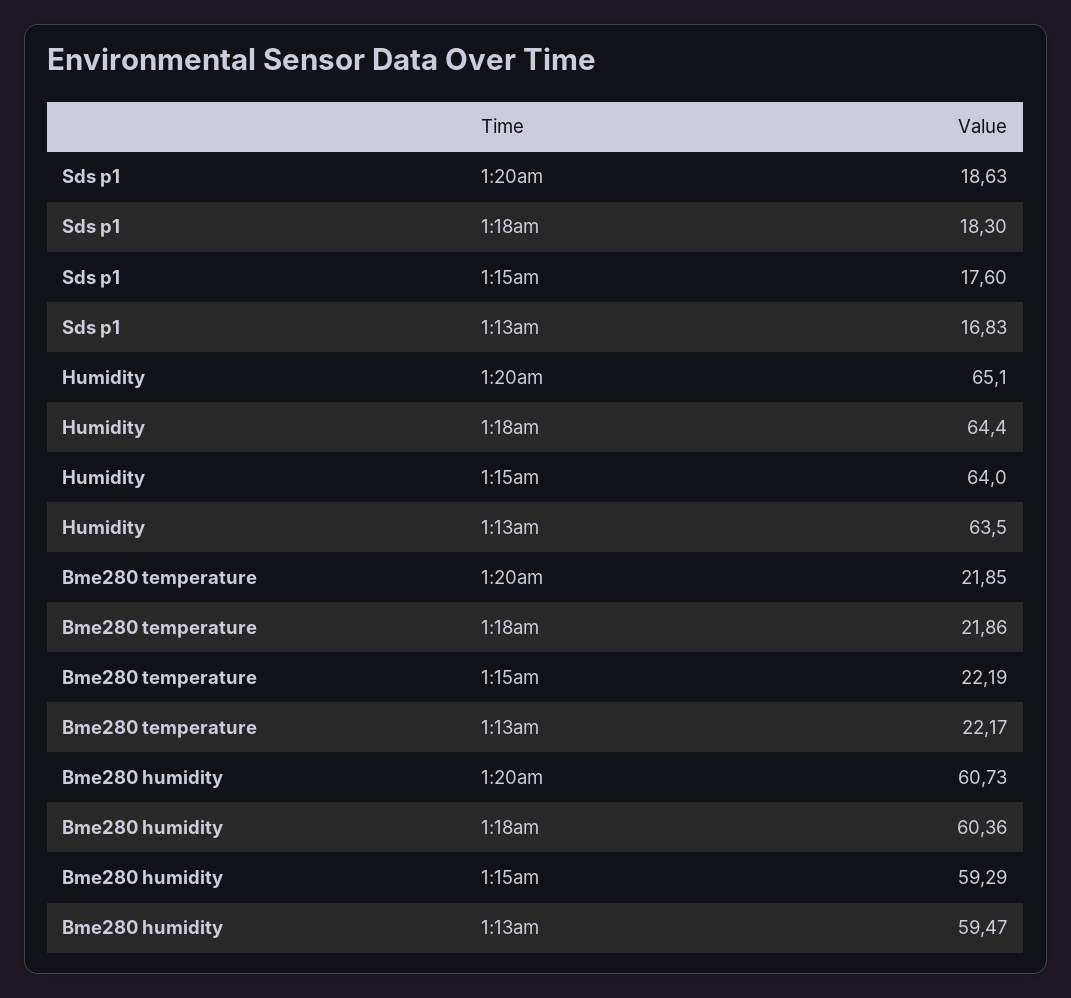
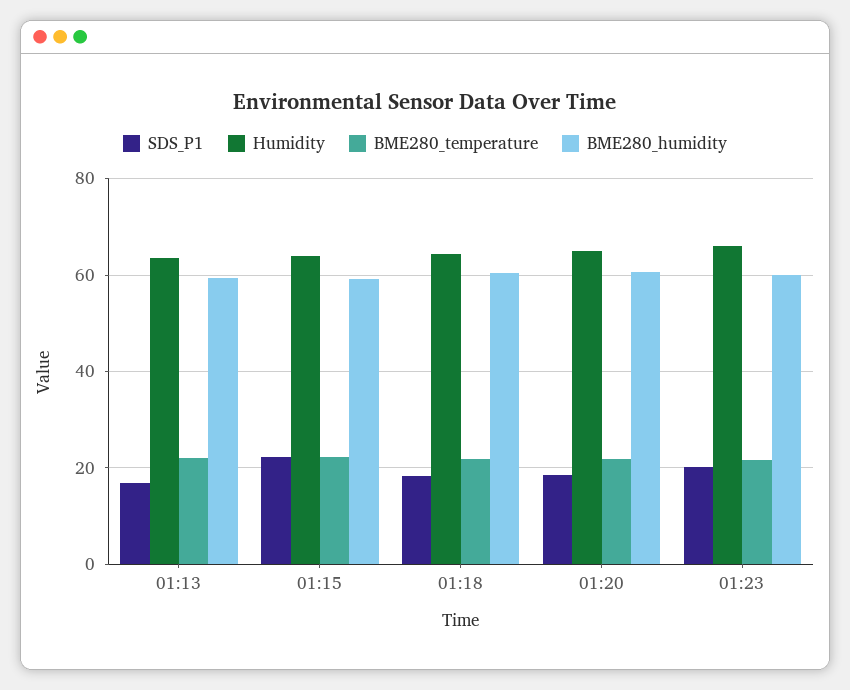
Sds p1, 1:15am: 17.6 -> 22
Sds p1, 01:23: none -> 20
Humidity, 01:23: none -> 66
Bme280 temperature, 01:23: none -> 22
Bme280 humidity, 01:23: none -> 60

